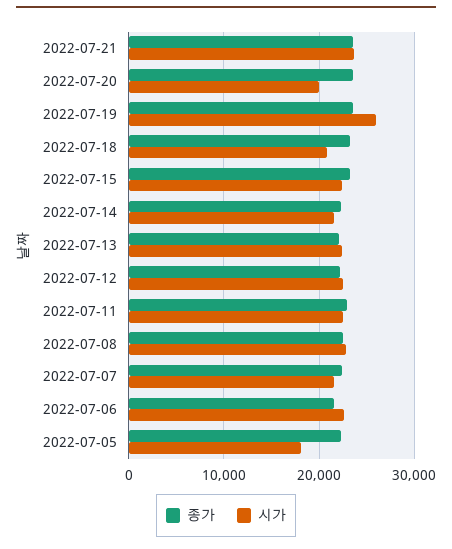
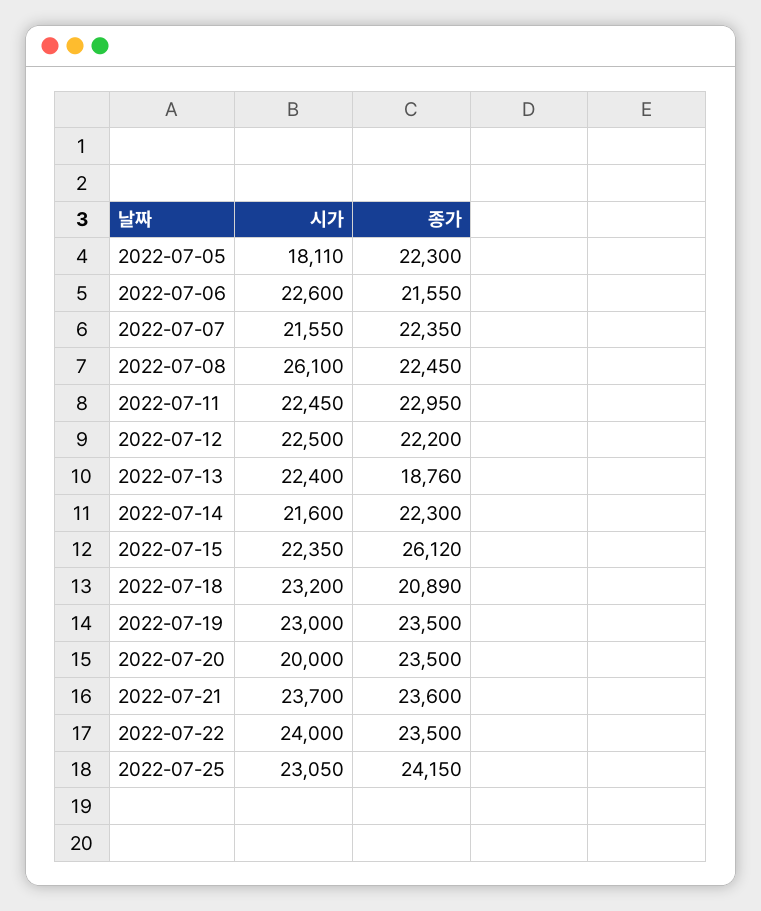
시가, 2022-07-19: 26000 -> 23000
종가, 2022-07-18: 23000 -> 20890
시가, 2022-07-18: 21000 -> 23200
종가, 2022-07-15: 23000 -> 26120
종가, 2022-07-13: 22000 -> 18760
시가, 2022-07-08: 23000 -> 26100
시가, 2022-07-22: none -> 24000
종가, 2022-07-22: none -> 23500
시가, 2022-07-25: none -> 23050
종가, 2022-07-25: none -> 24150

